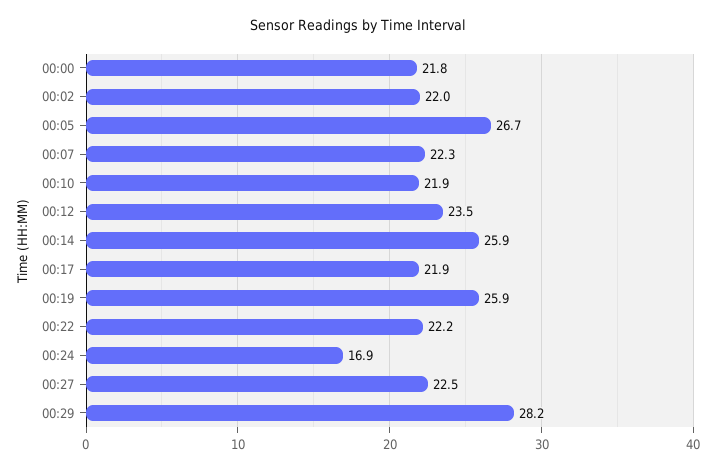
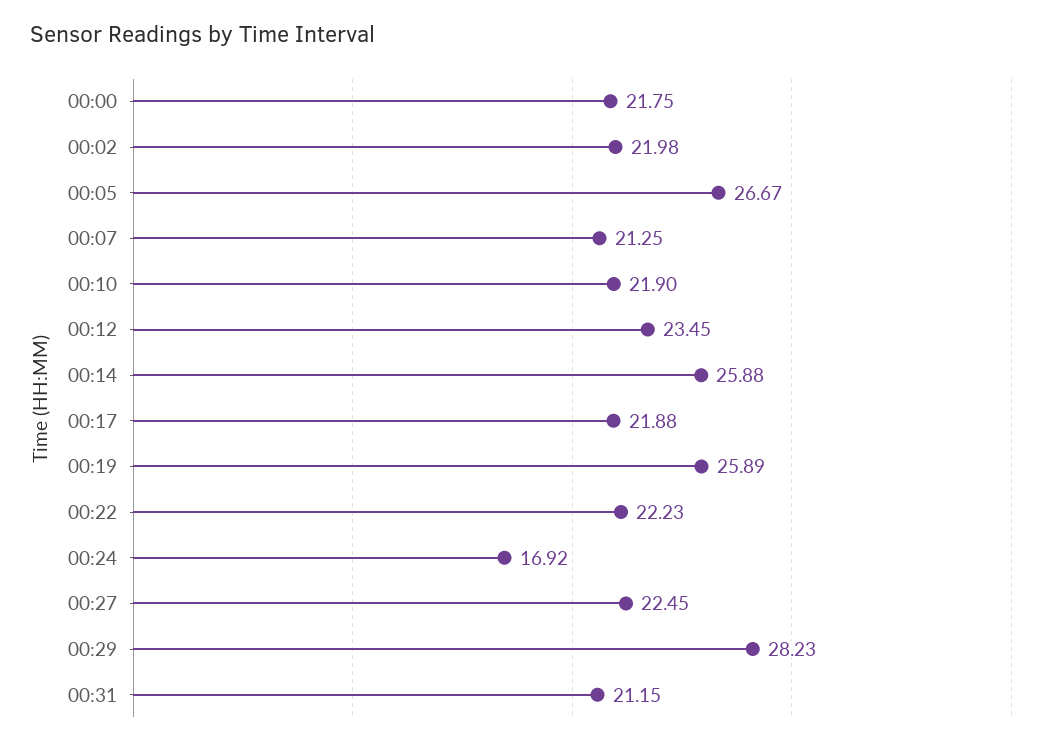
00:07: 22.3 -> 21.25
00:31: none -> 21.15

